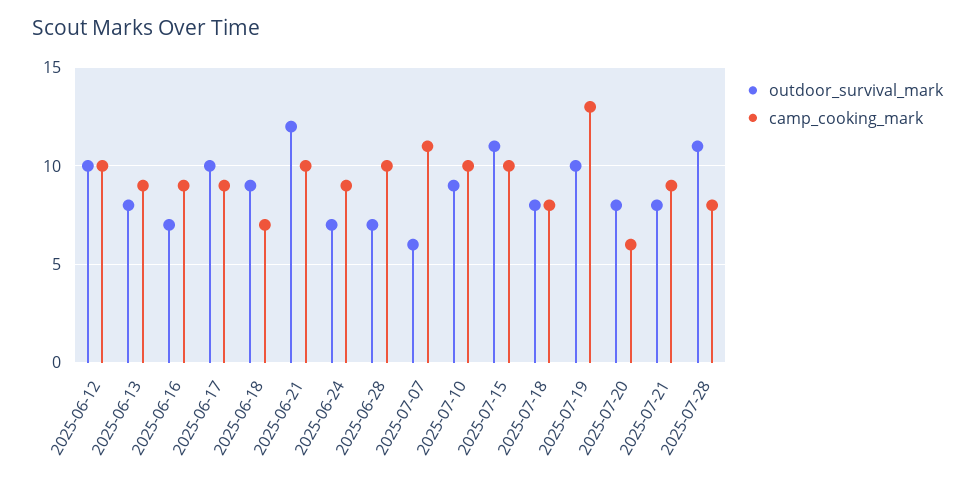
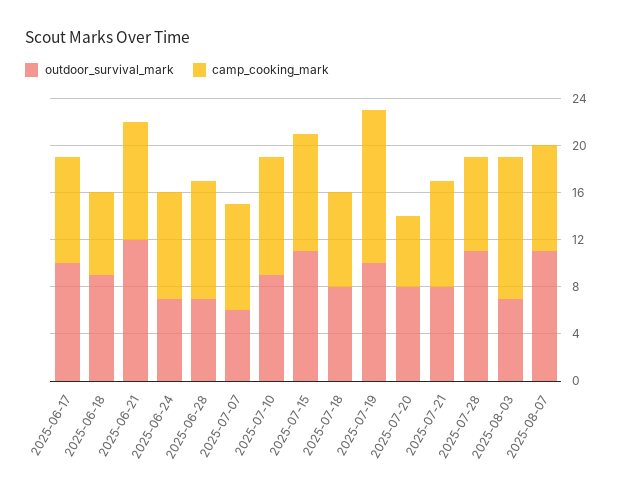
outdoor_survival_mark, 2025-06-12: 10 -> none
camp_cooking_mark, 2025-06-12: 10 -> none
outdoor_survival_mark, 2025-06-13: 8 -> none
camp_cooking_mark, 2025-06-13: 9 -> none
outdoor_survival_mark, 2025-06-16: 7 -> none
camp_cooking_mark, 2025-06-16: 9 -> none
camp_cooking_mark, 2025-07-07: 11 -> 9
outdoor_survival_mark, 2025-08-03: none -> 7
camp_cooking_mark, 2025-08-03: none -> 12
outdoor_survival_mark, 2025-08-07: none -> 11
camp_cooking_mark, 2025-08-07: none -> 9

